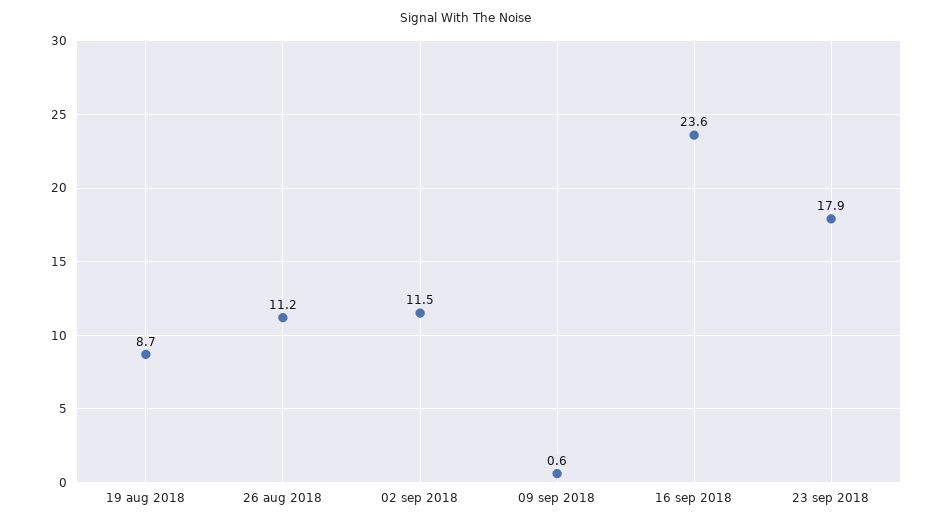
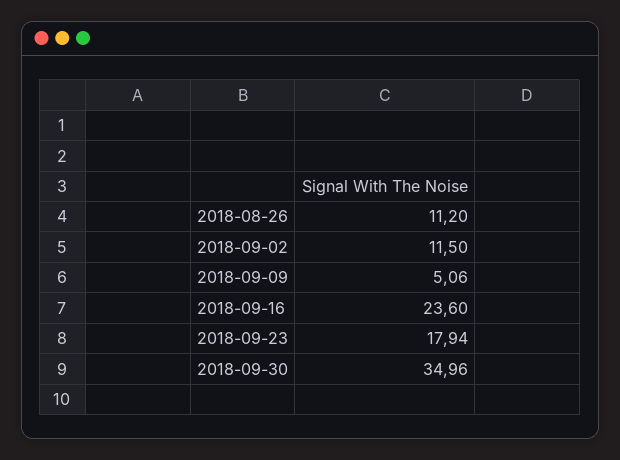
19 aug 2018: 8.7 -> none
09 sep 2018: 0.6 -> 5.06
2018-09-30: none -> 34.96

